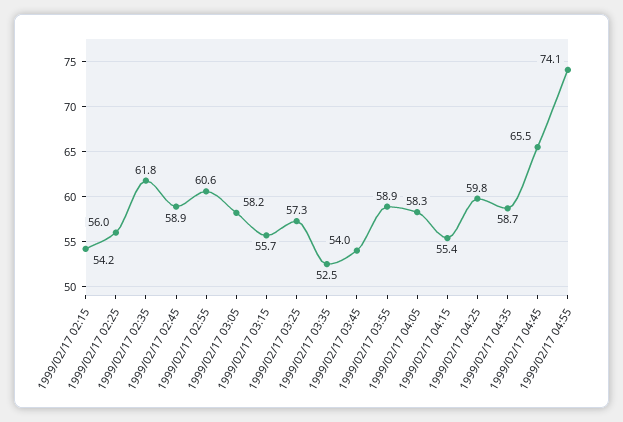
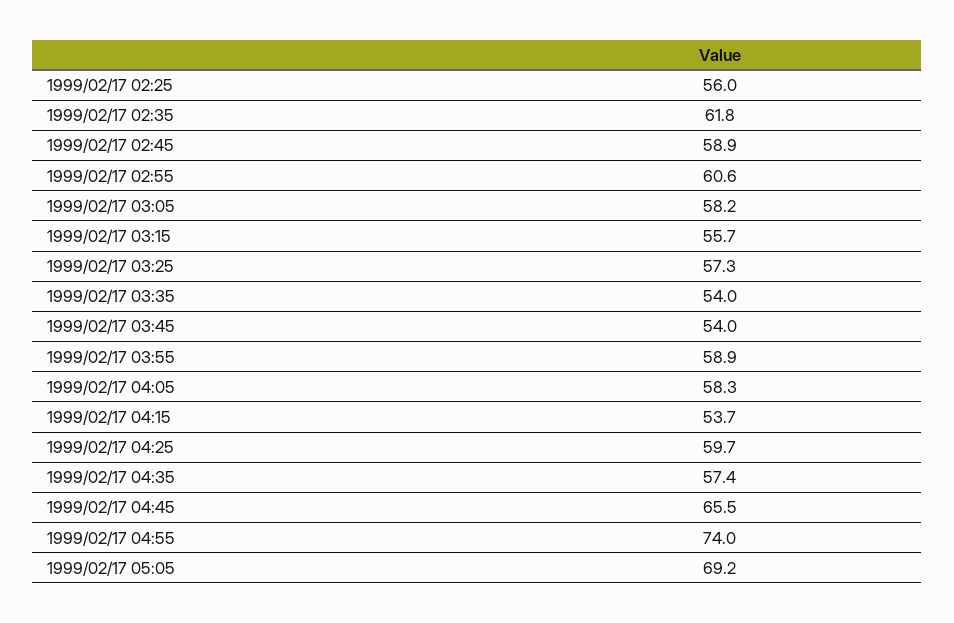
1999/02/17 02:15: 54.2 -> none
1999/02/17 03:35: 52.5 -> 54
1999/02/17 04:15: 55.4 -> 53.7
1999/02/17 04:25: 59.8 -> 59.7
1999/02/17 04:35: 58.7 -> 57.4
1999/02/17 04:55: 74.1 -> 74
1999/02/17 05:05: none -> 69.2

